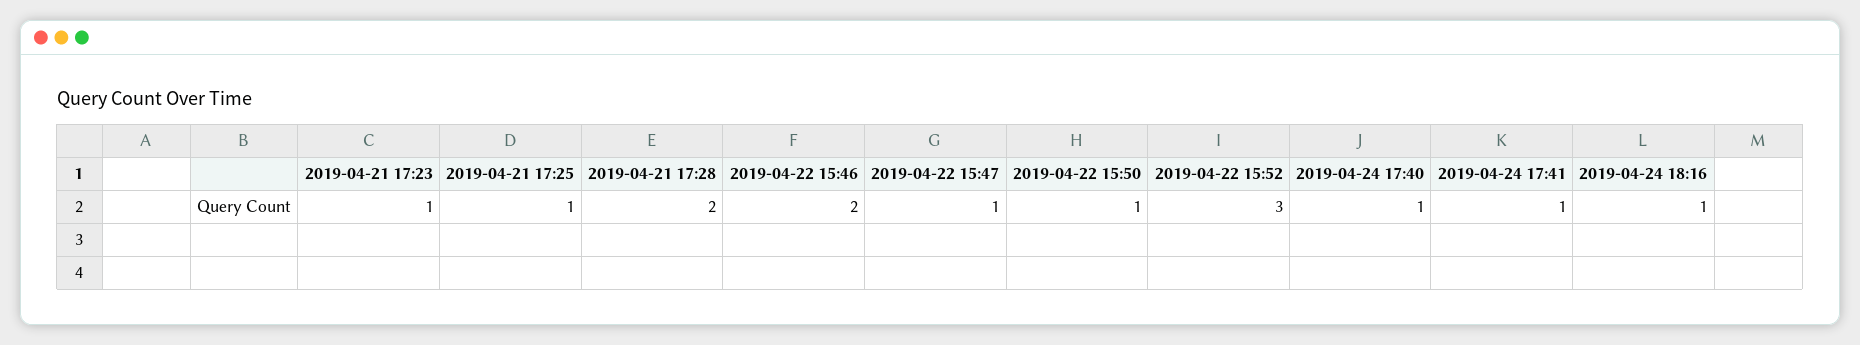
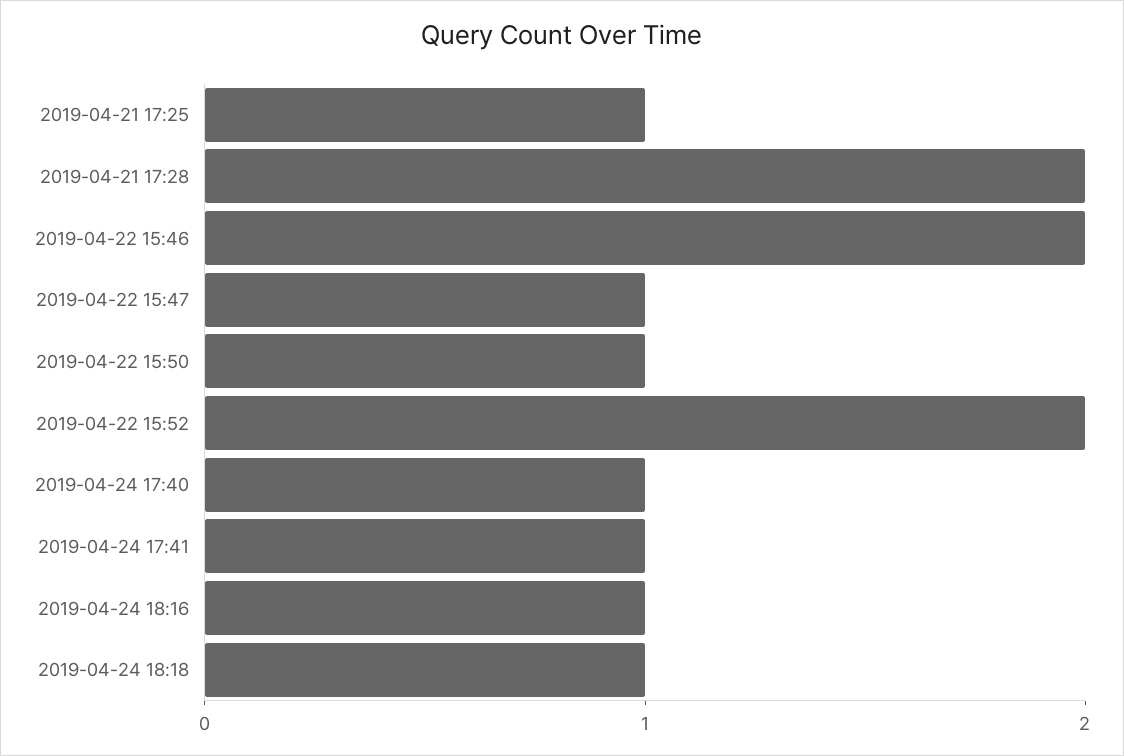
2019-04-21 17:23: 1 -> none
2019-04-22 15:52: 3 -> 2
2019-04-24 18:18: none -> 1

